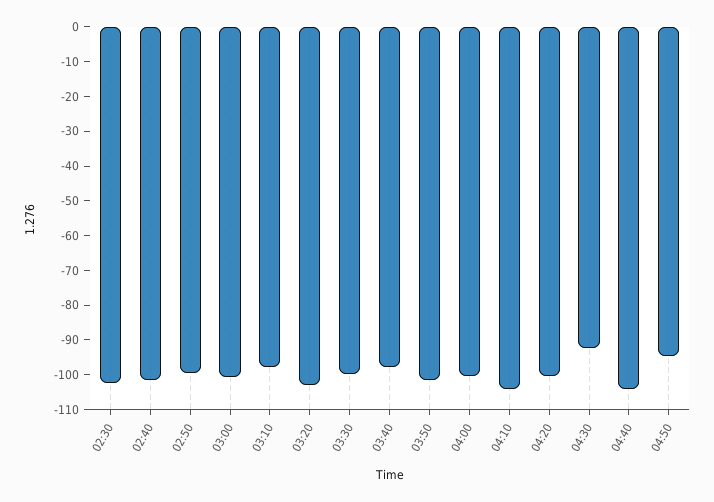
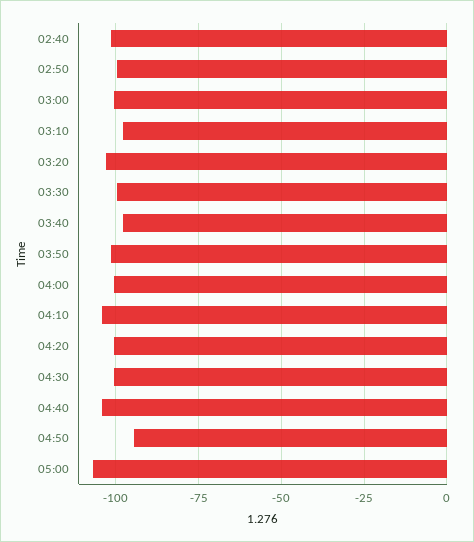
02:30: -102.5 -> none
04:30: -92.5 -> -100
05:00: none -> -107.5

